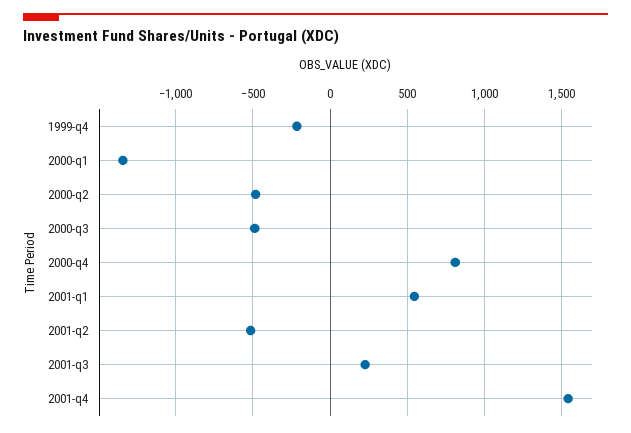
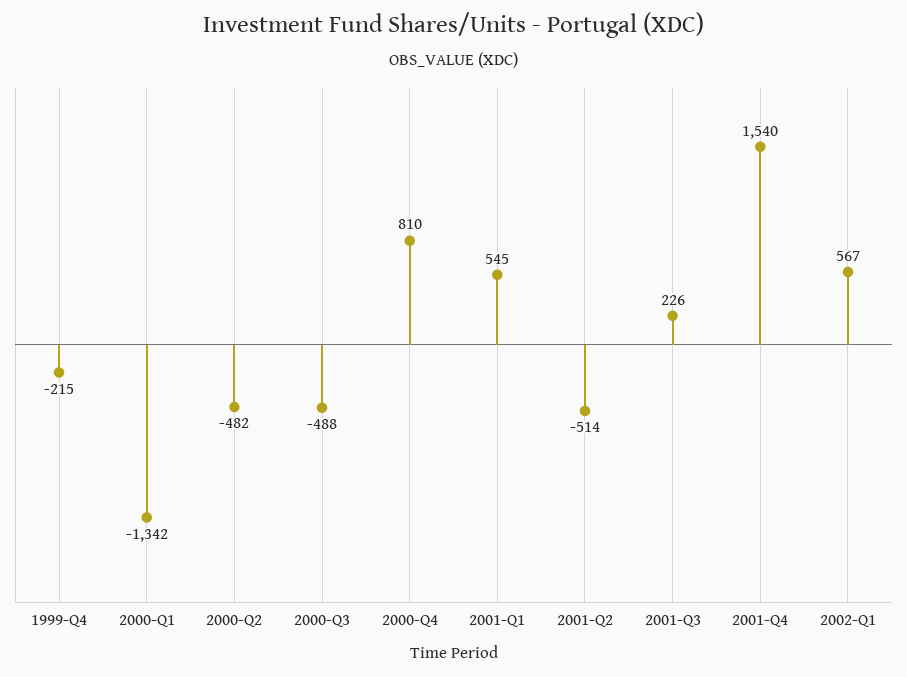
2002-Q1: none -> 567

